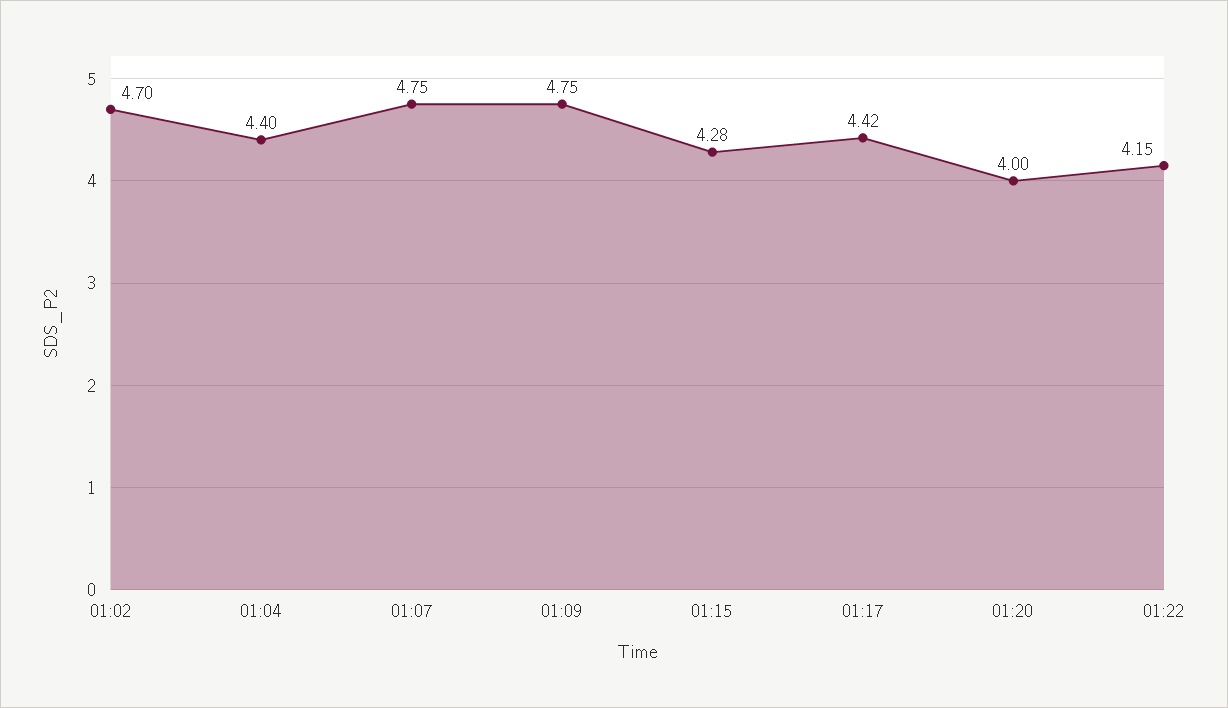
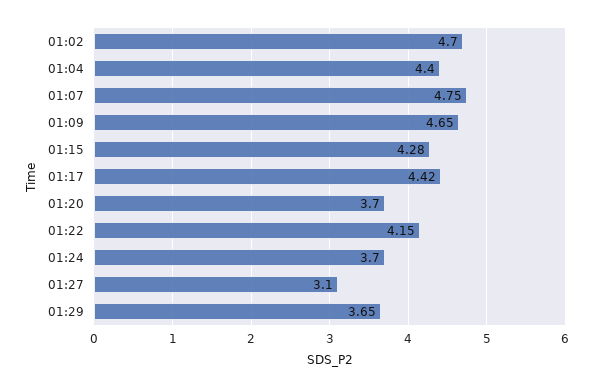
01:09: 4.75 -> 4.65
01:20: 4 -> 3.7
01:24: none -> 3.7
01:27: none -> 3.1
01:29: none -> 3.65

